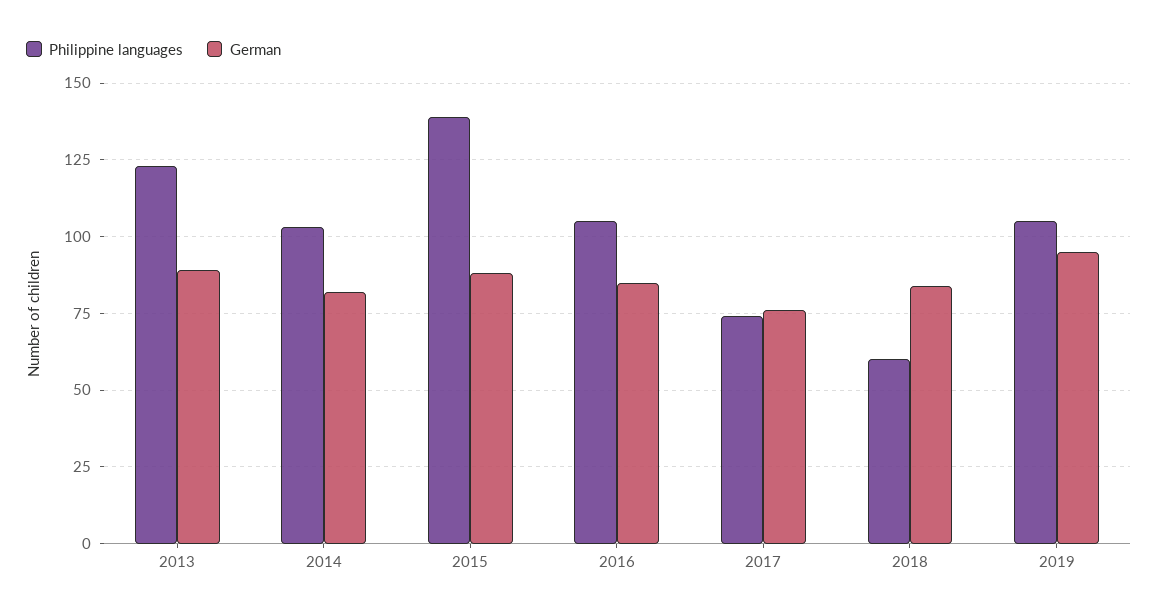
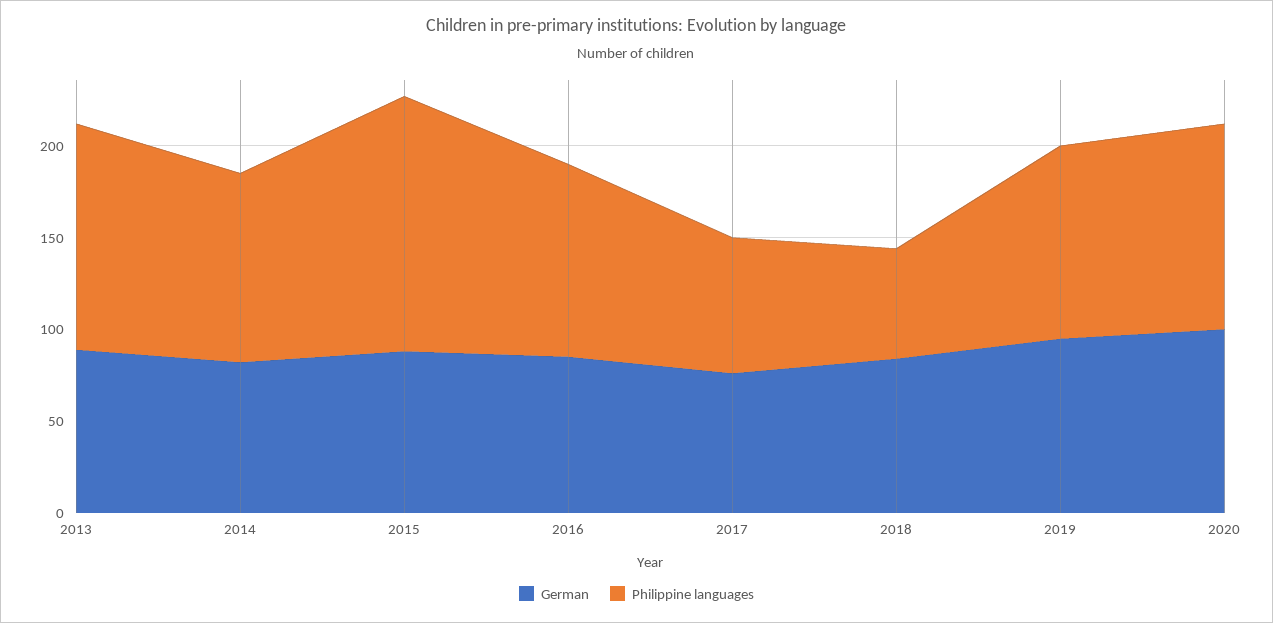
German, 2020: none -> 100
Philippine languages, 2020: none -> 110

